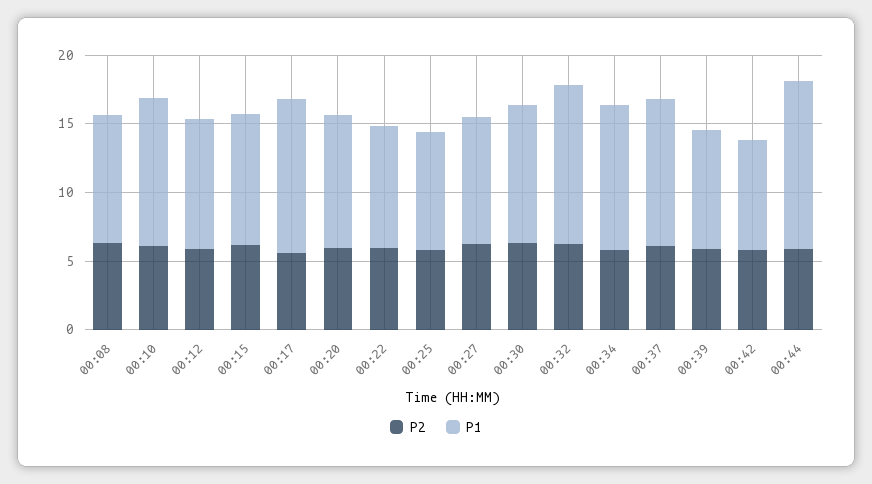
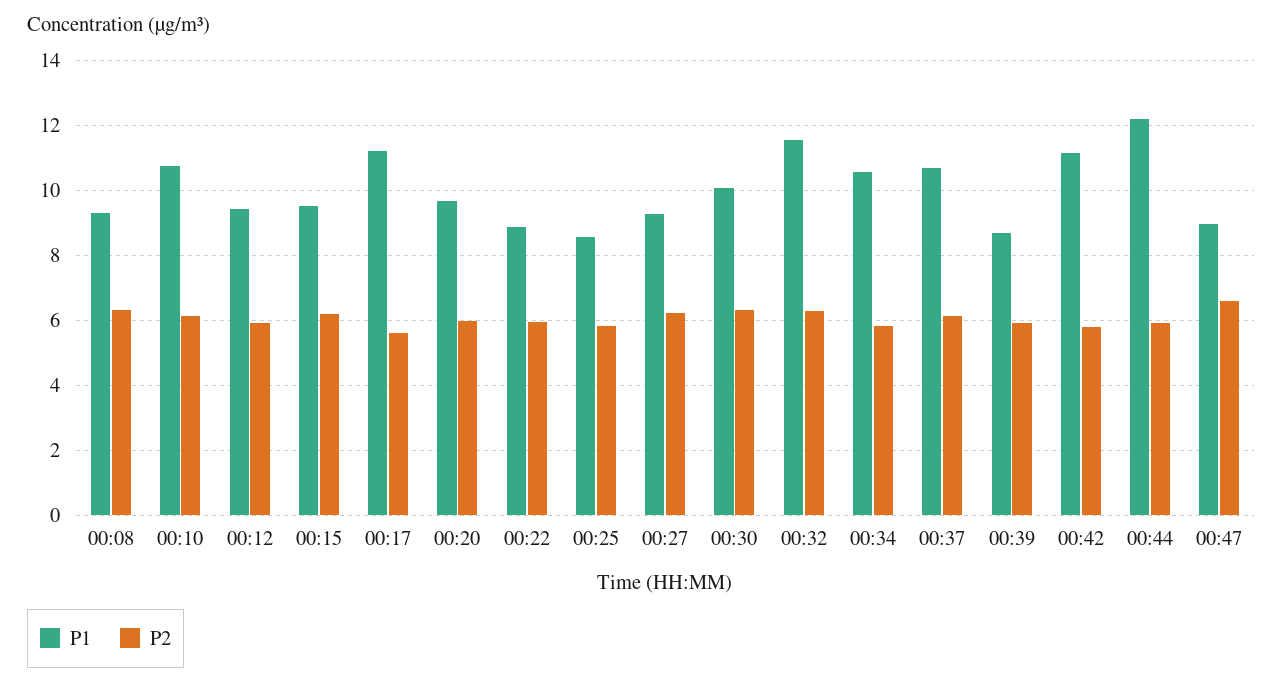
P1, 00:42: 8 -> 11.2
P1, 00:47: none -> 9
P2, 00:47: none -> 6.6

